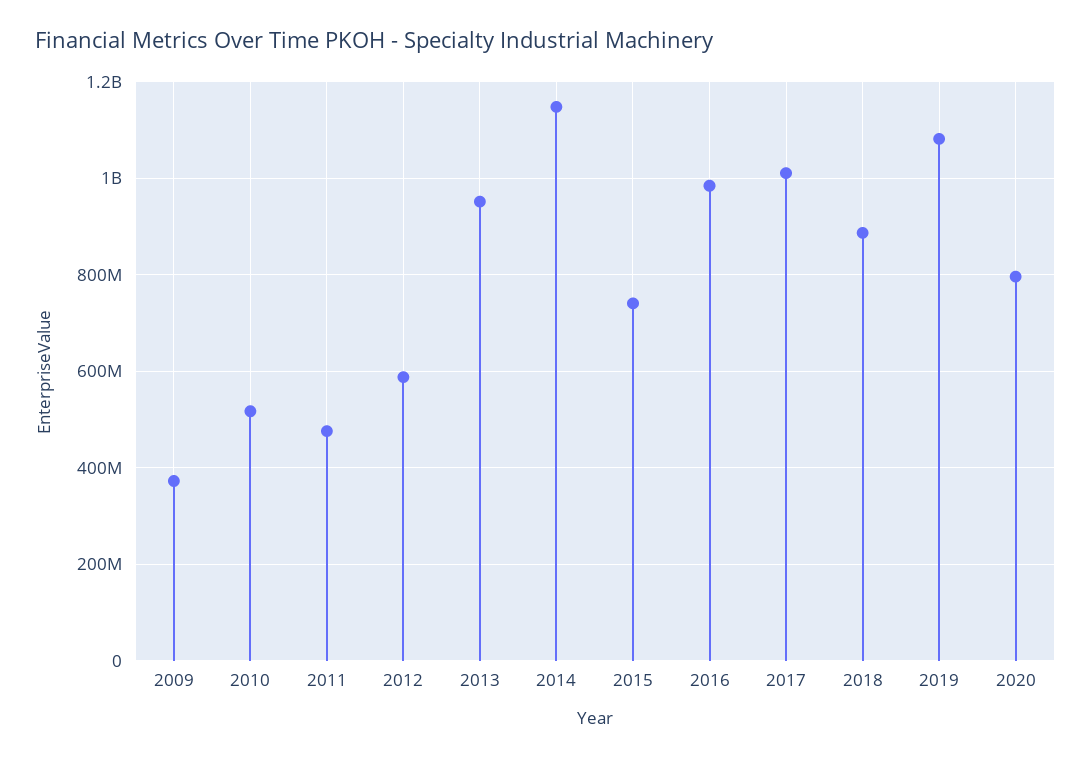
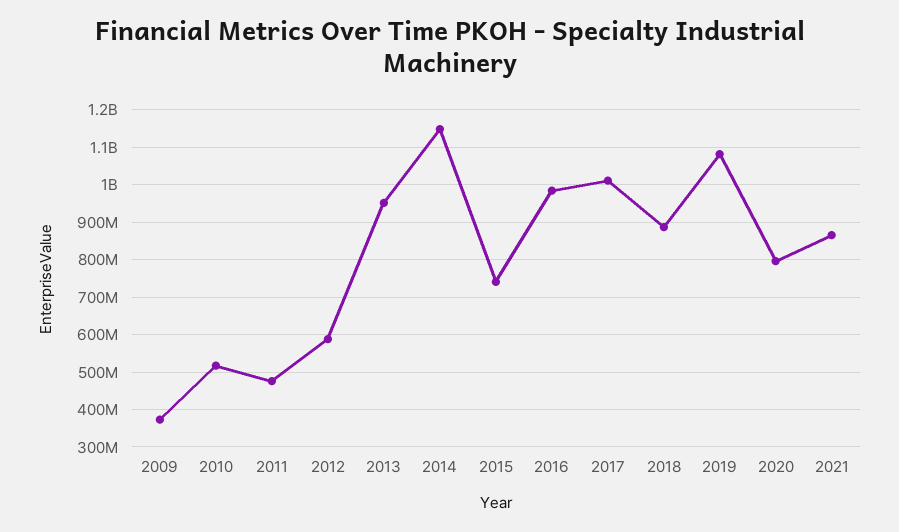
2021: none -> 860000000

